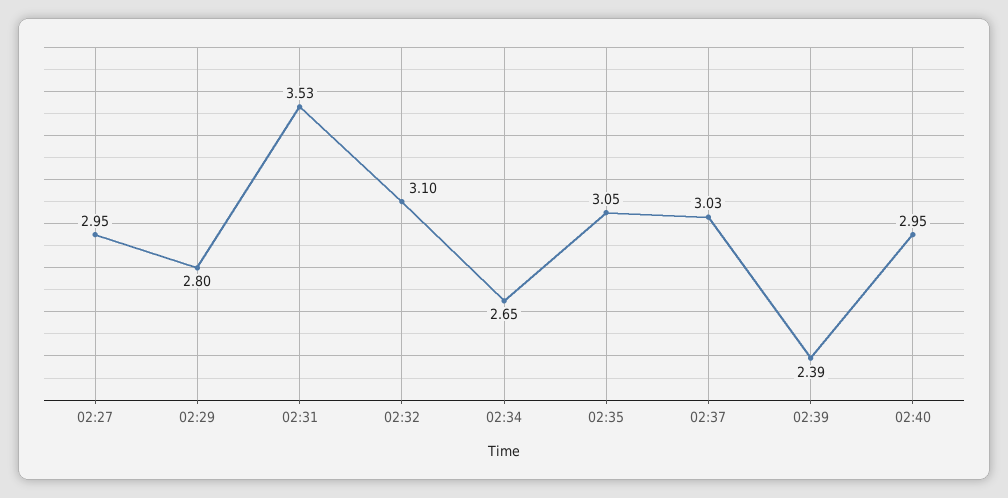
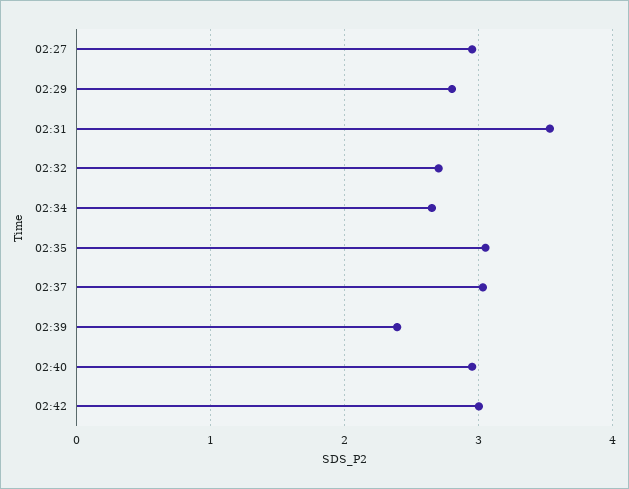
02:32: 3.1 -> 2.7
02:42: none -> 3

